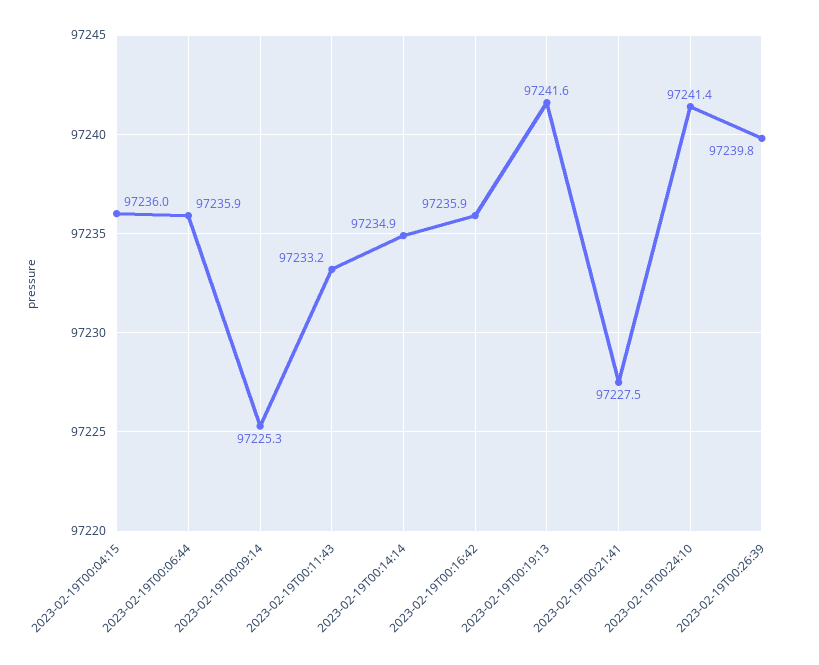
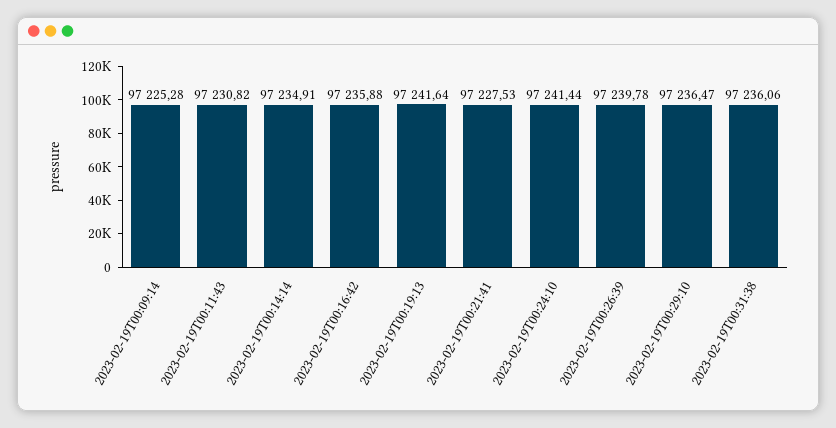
2023-02-19T00:04:15: 97236 -> none
2023-02-19T00:06:44: 97235.9 -> none
2023-02-19T00:11:43: 97233.2 -> 97230.82
2023-02-19T00:29:10: none -> 97236.47
2023-02-19T00:31:38: none -> 97236.06

